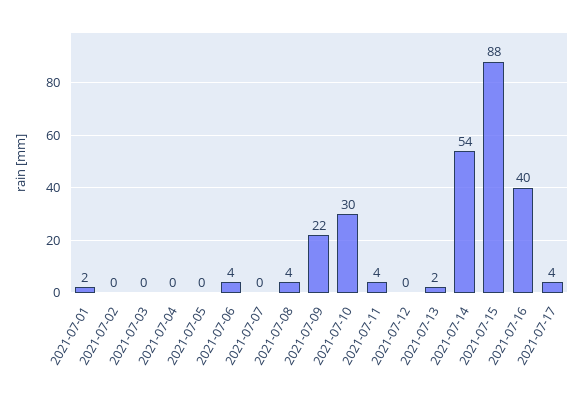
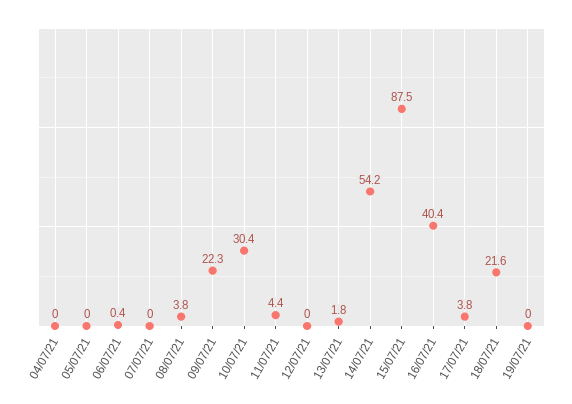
2021-07-01: 2 -> none
2021-07-02: 0 -> none
2021-07-03: 0 -> none
2021-07-06: 4 -> 0.4
18/07/21: none -> 21.6
19/07/21: none -> 0

